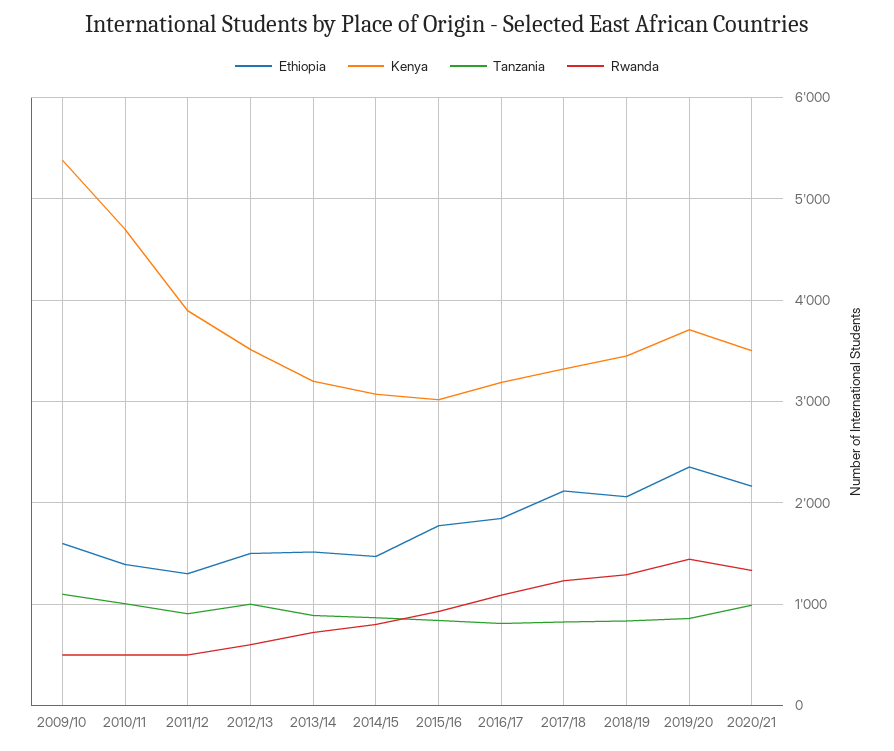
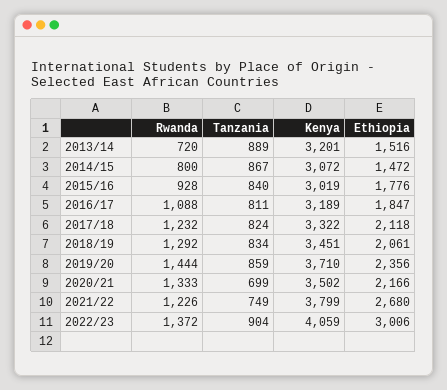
Ethiopia, 2009/10: 1600 -> none
Kenya, 2009/10: 5400 -> none
Tanzania, 2009/10: 1100 -> none
Rwanda, 2009/10: 500 -> none
Ethiopia, 2010/11: 1400 -> none
Kenya, 2010/11: 4700 -> none
Tanzania, 2010/11: 1000 -> none
Rwanda, 2010/11: 500 -> none
Ethiopia, 2011/12: 1300 -> none
Kenya, 2011/12: 3900 -> none
Tanzania, 2011/12: 900 -> none
Rwanda, 2011/12: 500 -> none
Ethiopia, 2012/13: 1500 -> none
Kenya, 2012/13: 3500 -> none
Tanzania, 2012/13: 1000 -> none
Rwanda, 2012/13: 600 -> none
Tanzania, 2020/21: 1000 -> 699
Rwanda, 2021/22: none -> 1226
Tanzania, 2021/22: none -> 749
Kenya, 2021/22: none -> 3799
Ethiopia, 2021/22: none -> 2680
Rwanda, 2022/23: none -> 1372
Tanzania, 2022/23: none -> 904
Kenya, 2022/23: none -> 4059
Ethiopia, 2022/23: none -> 3006

